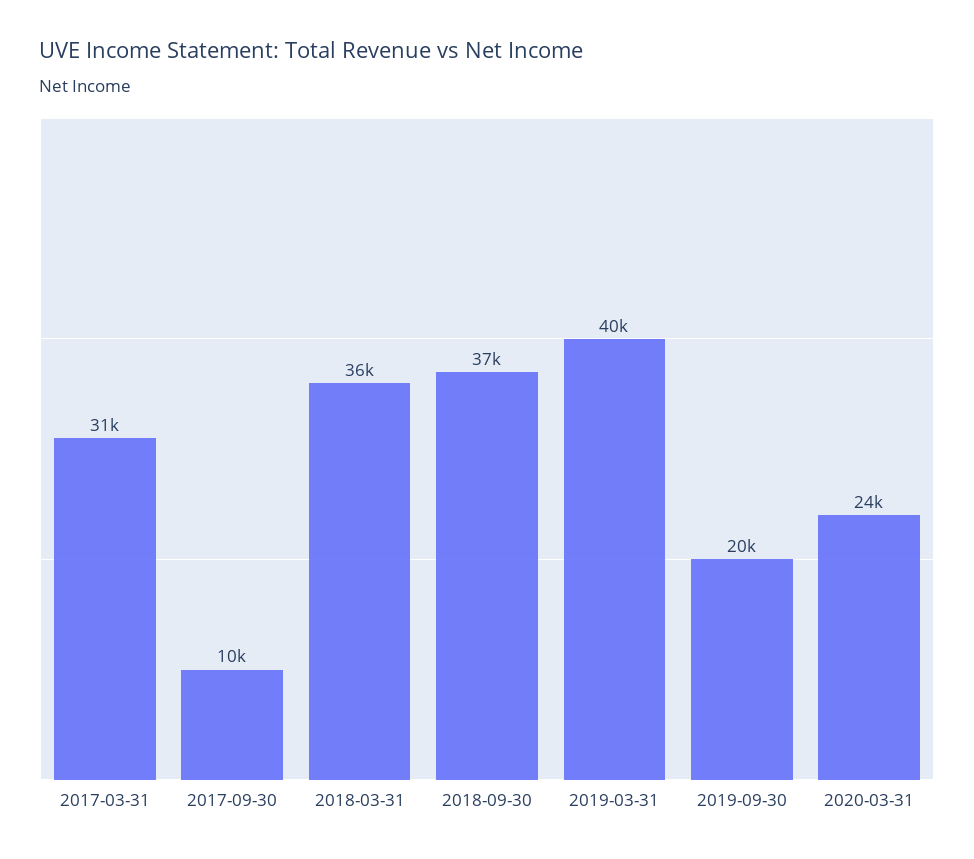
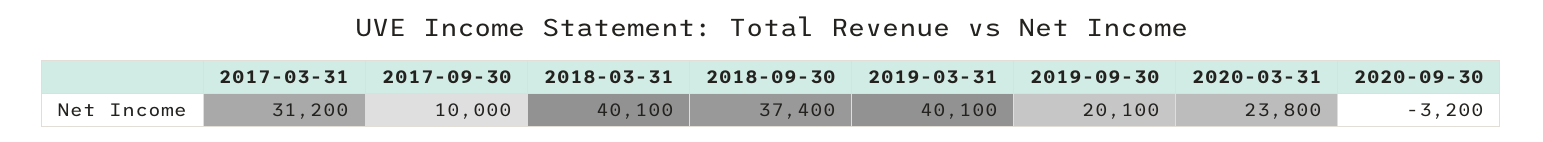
2018-03-31: 36000 -> 40100
2020-09-30: none -> -3200

